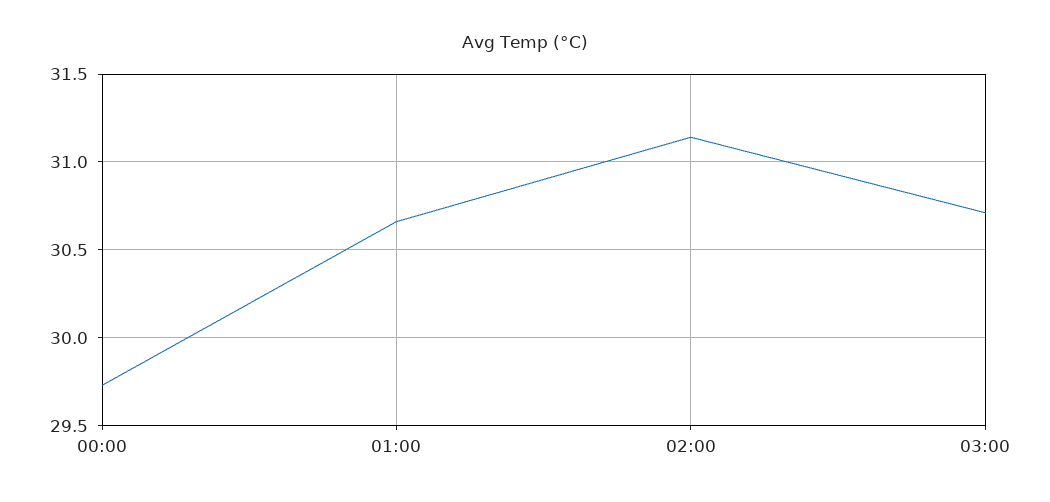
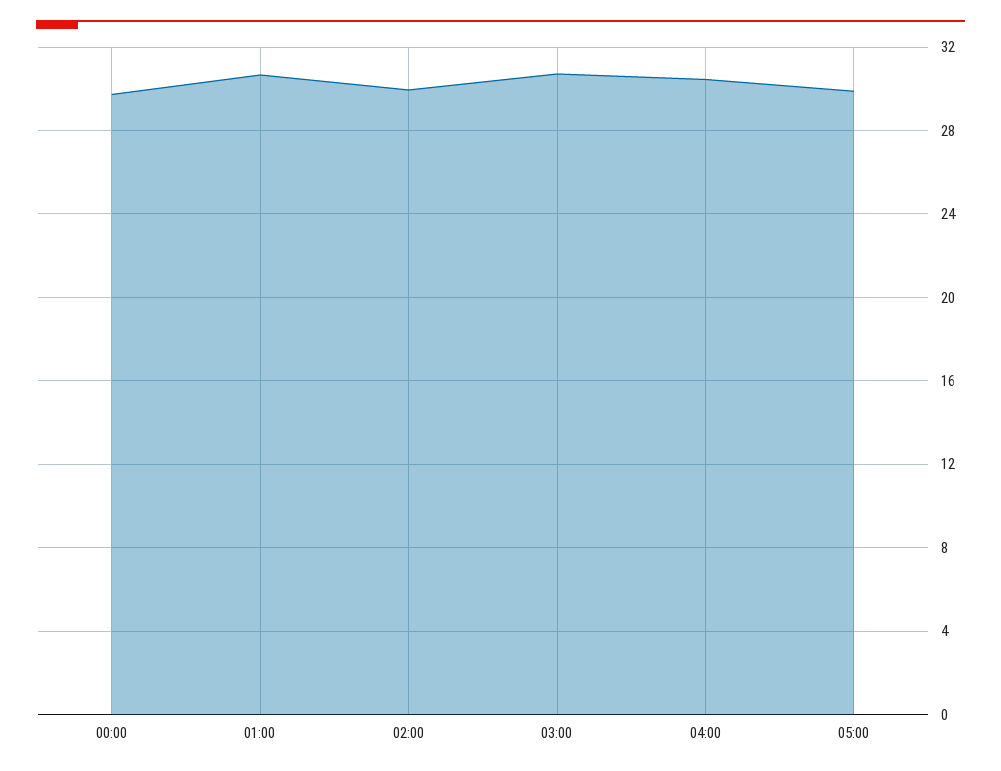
02:00: 31.15 -> 30
04:00: none -> 30.5
05:00: none -> 30

